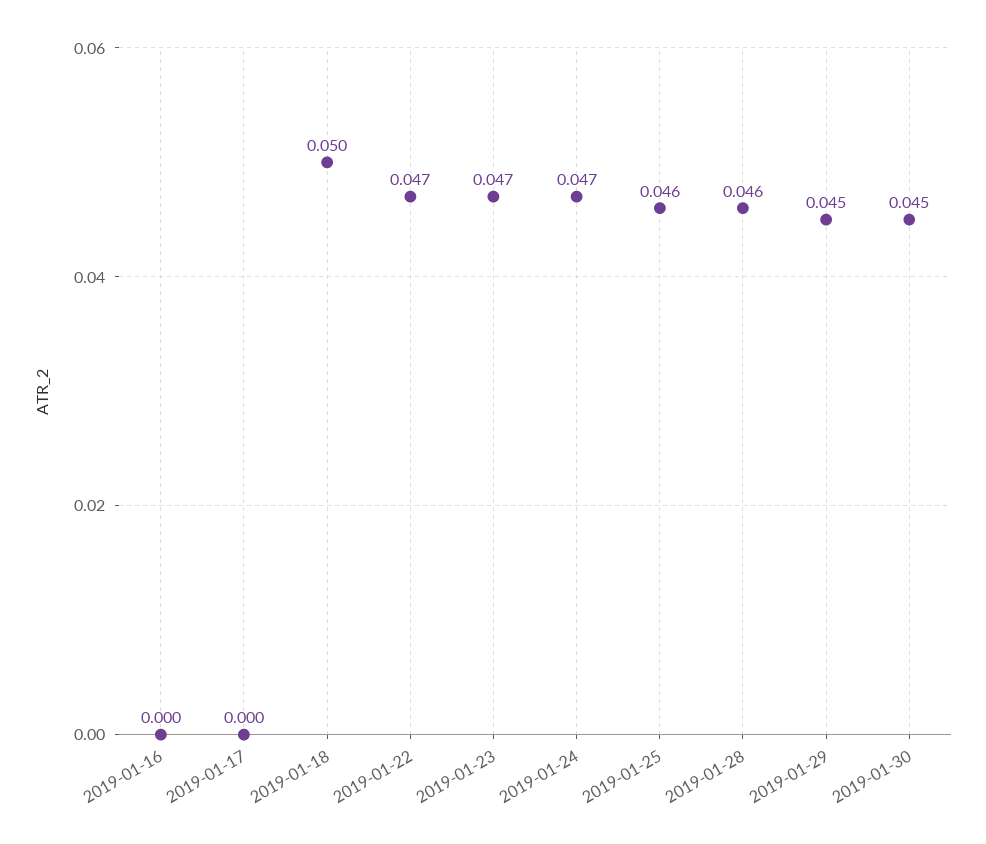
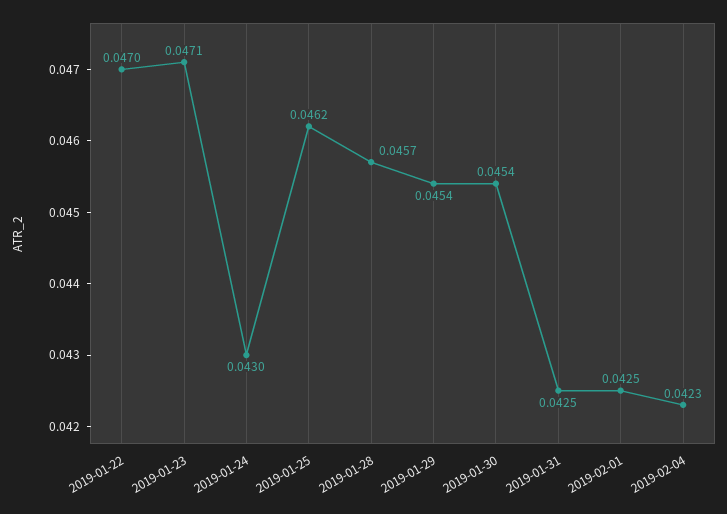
2019-01-16: 0 -> none
2019-01-17: 0 -> none
2019-01-18: 0.05 -> none
2019-01-24: 0.047 -> 0.043
2019-01-31: none -> 0.0425
2019-02-01: none -> 0.0425
2019-02-04: none -> 0.0423

